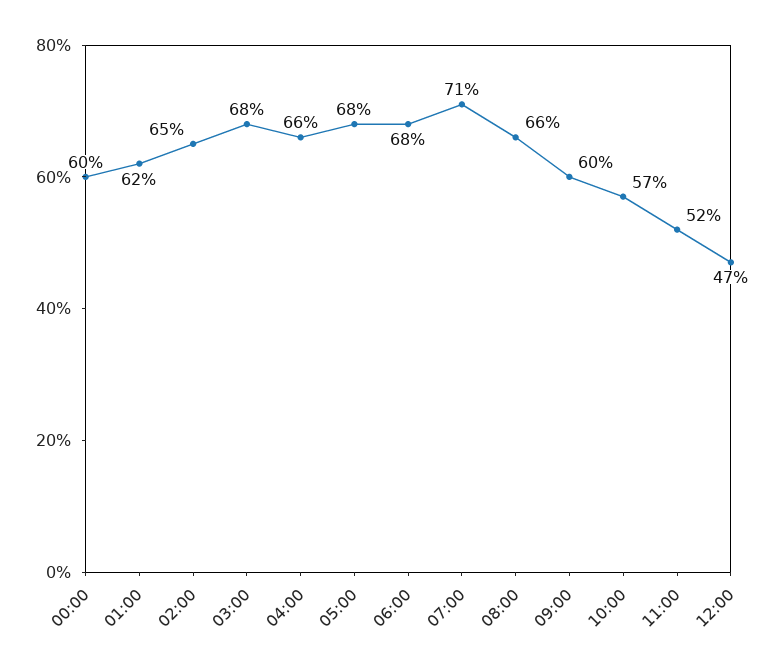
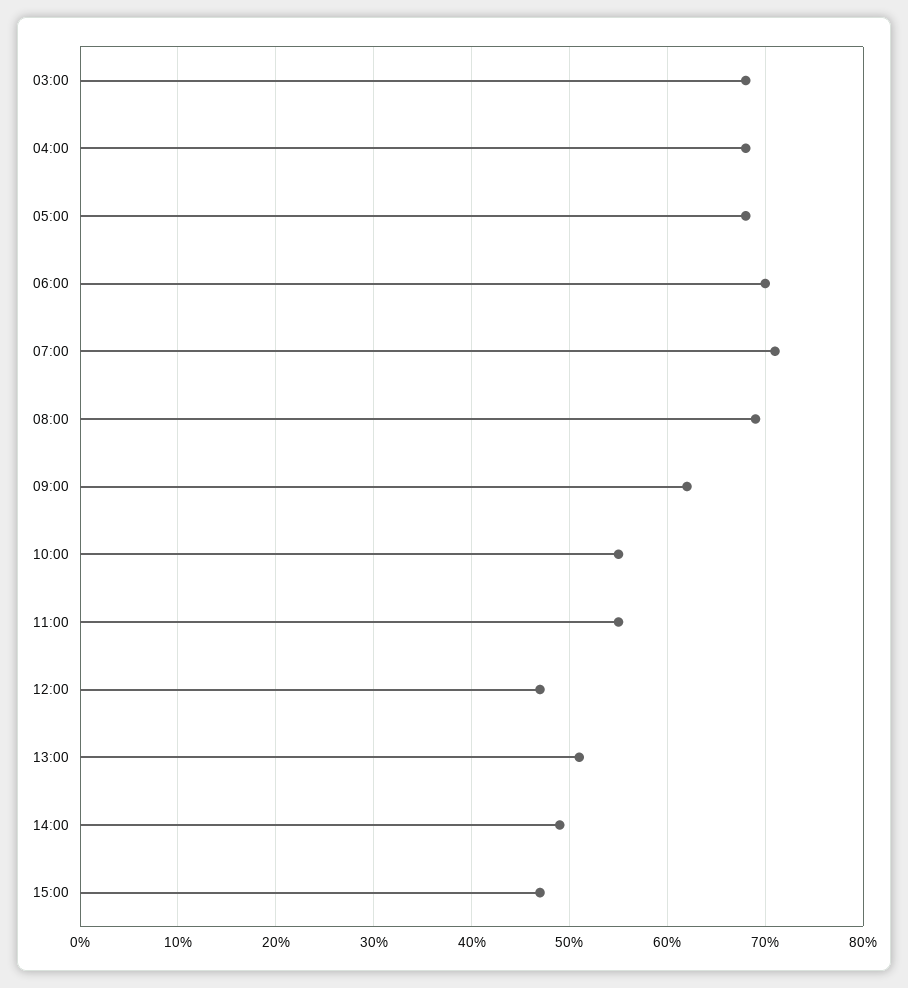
00:00: 60 -> none
01:00: 62 -> none
02:00: 65 -> none
04:00: 66 -> 68
06:00: 68 -> 70
08:00: 66 -> 69
09:00: 60 -> 62
10:00: 57 -> 55
11:00: 52 -> 55
13:00: none -> 51
14:00: none -> 49
15:00: none -> 47

